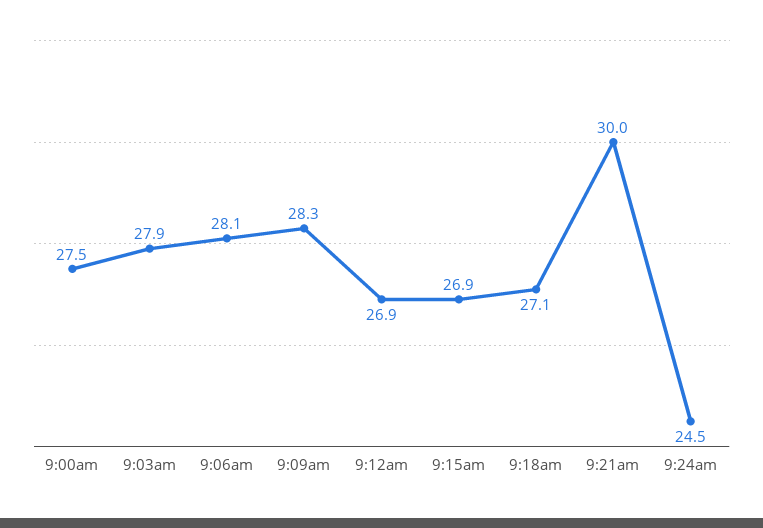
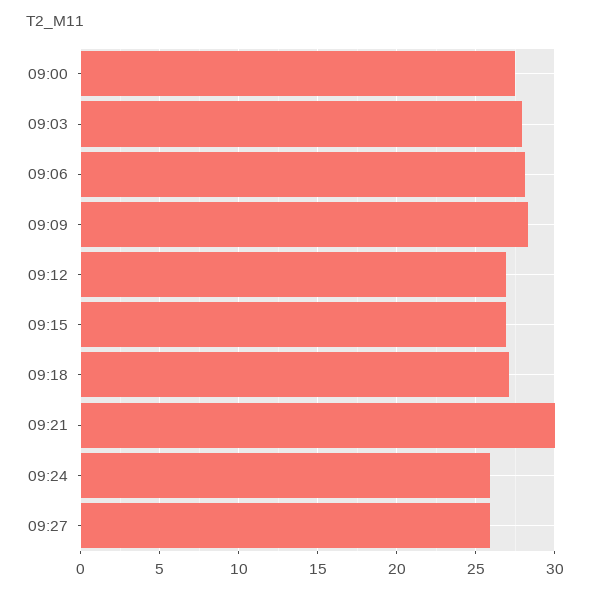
9:24am: 24.5 -> 26
09:27: none -> 26

